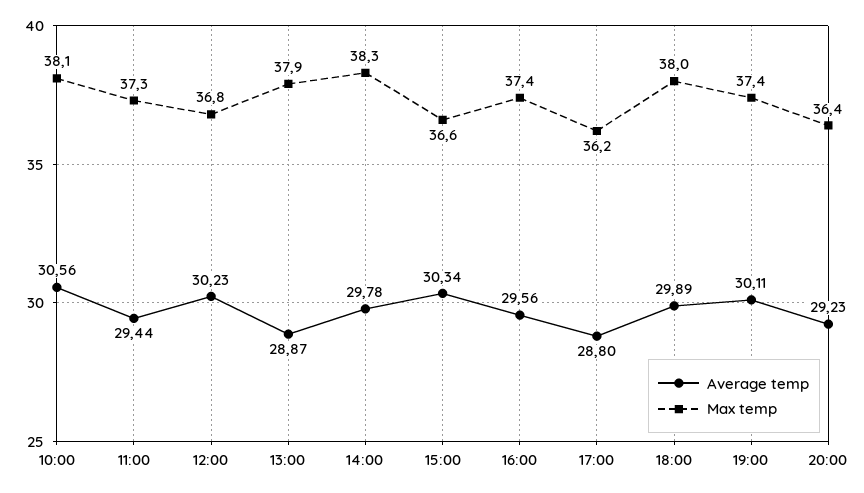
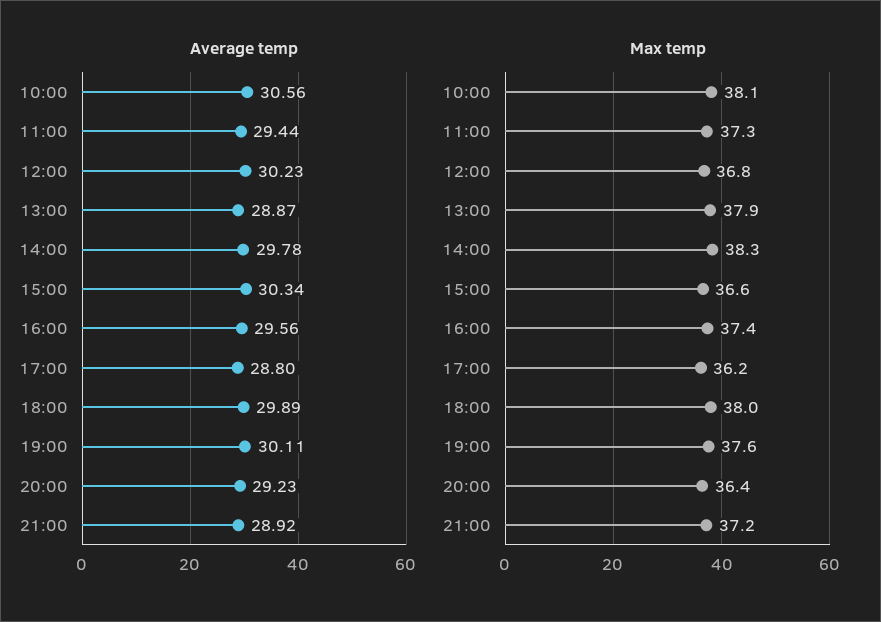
Max temp, 19:00: 37.4 -> 37.6
Average temp, 21:00: none -> 28.92
Max temp, 21:00: none -> 37.2

